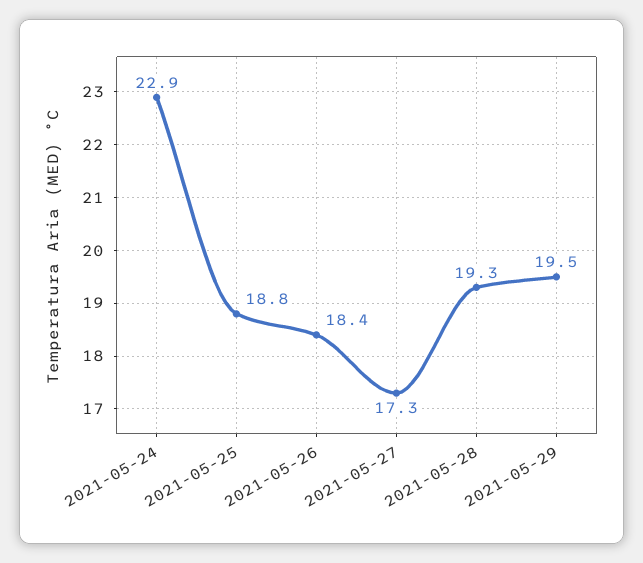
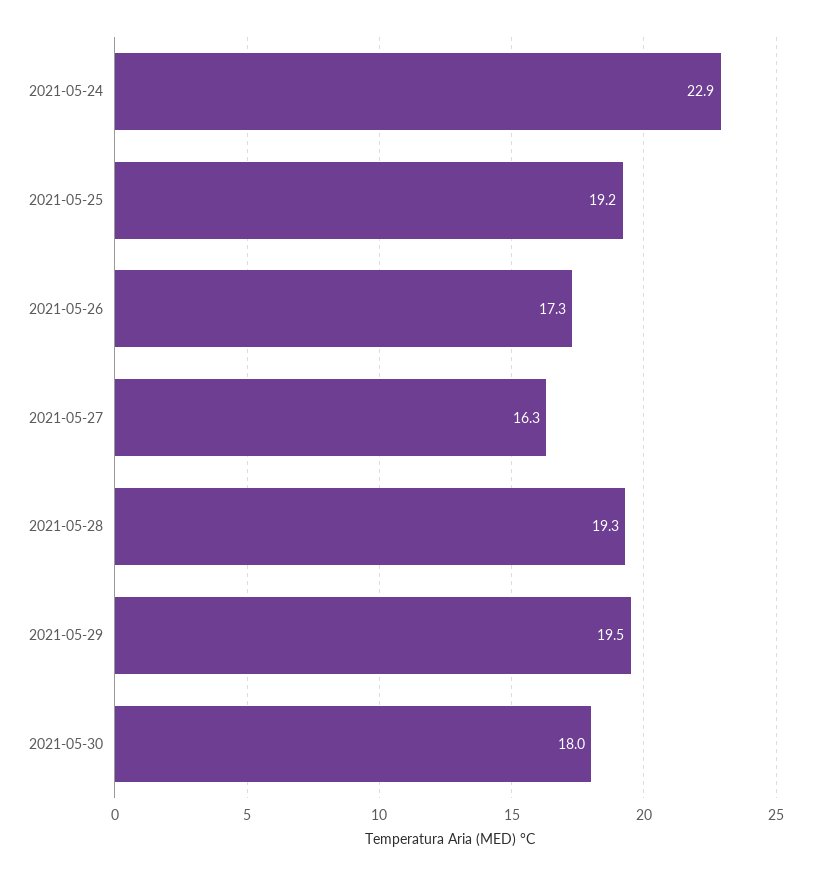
2021-05-25: 18.8 -> 19.2
2021-05-26: 18.4 -> 17.3
2021-05-27: 17.3 -> 16.3
2021-05-30: none -> 18

